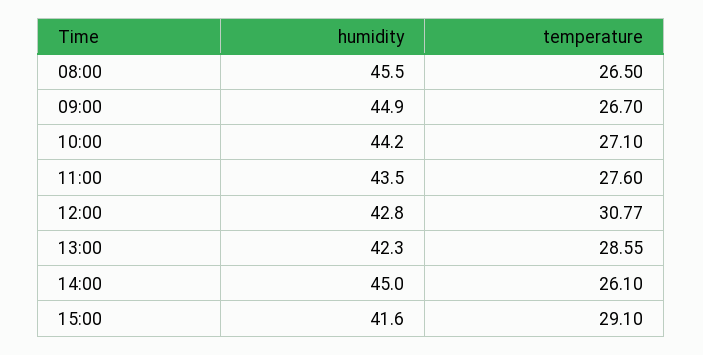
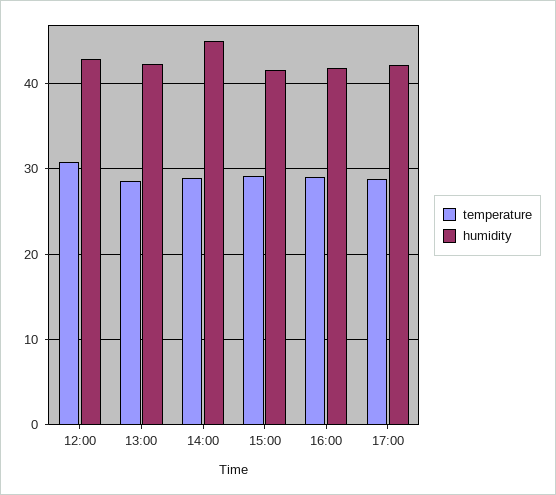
humidity, 08:00: 45.5 -> none
temperature, 08:00: 26.5 -> none
humidity, 09:00: 44.9 -> none
temperature, 09:00: 26.7 -> none
humidity, 10:00: 44.2 -> none
temperature, 10:00: 27.1 -> none
humidity, 11:00: 43.5 -> none
temperature, 11:00: 27.6 -> none
temperature, 14:00: 26.1 -> 29
temperature, 16:00: none -> 29
humidity, 16:00: none -> 42
temperature, 17:00: none -> 29
humidity, 17:00: none -> 42

